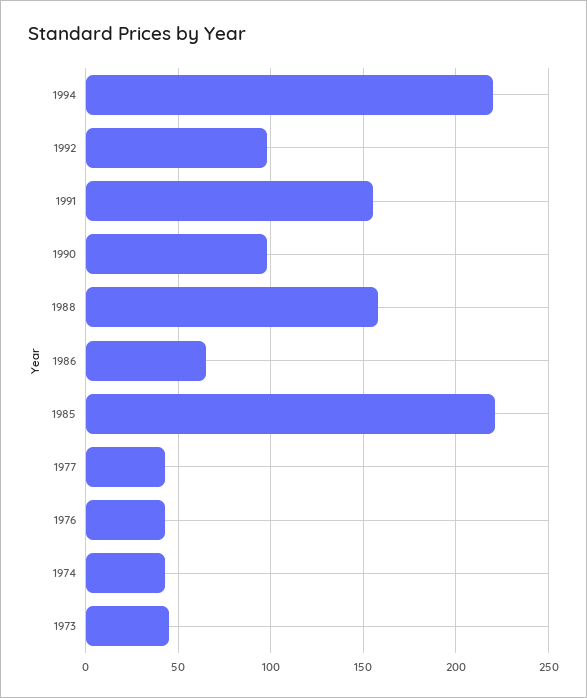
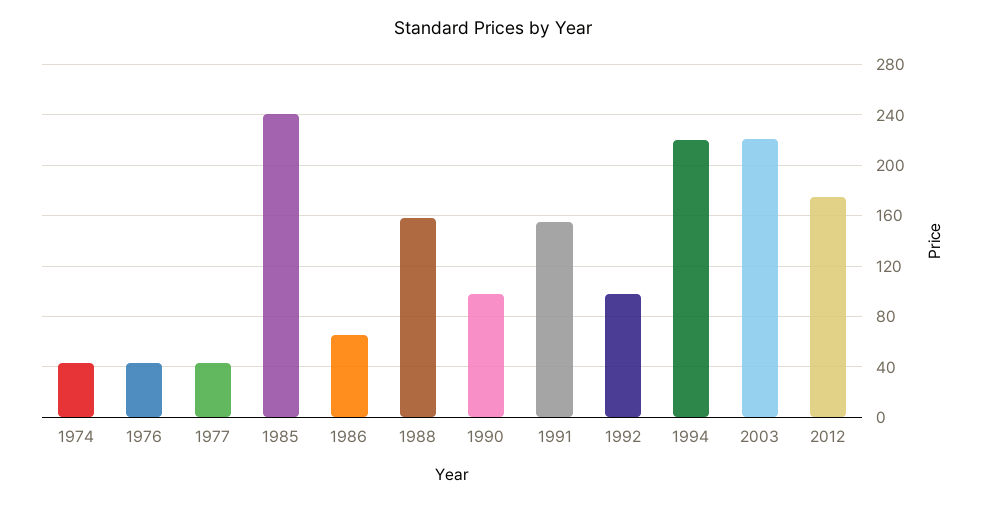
1985: 220 -> 240
1973: 45 -> none
2003: none -> 220
2012: none -> 175

